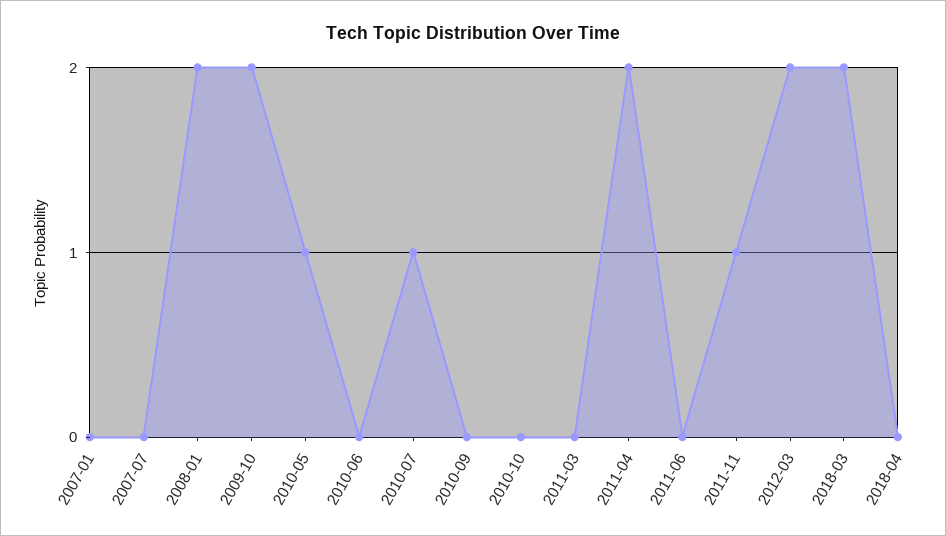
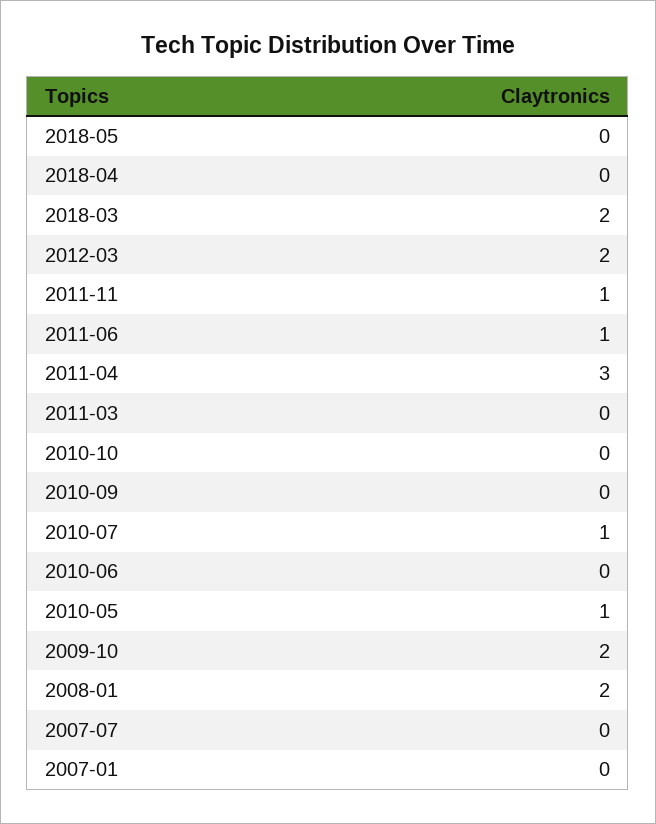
2011-04: 2 -> 3
2011-06: 0 -> 1
2018-05: none -> 0

